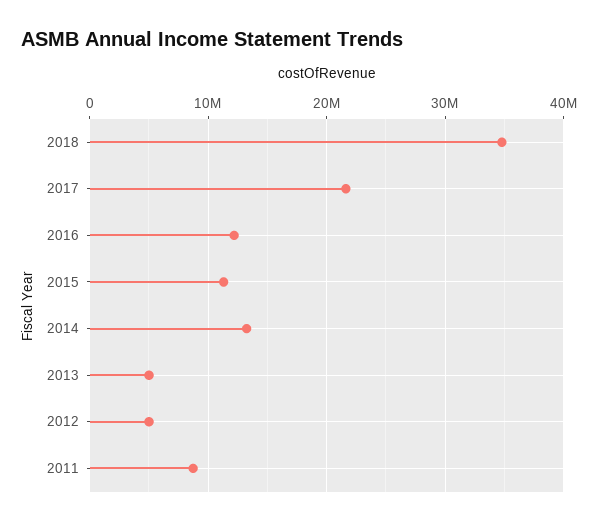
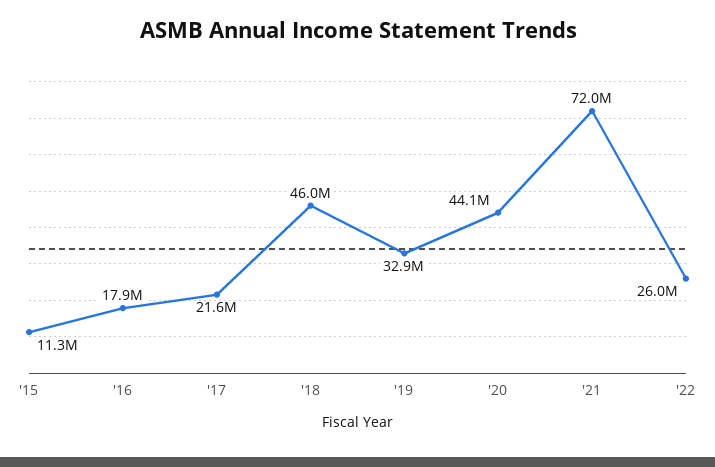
2018: 35000000 -> 46000000
2016: 12000000 -> 17900000
2014: 13000000 -> none
2013: 5000000 -> none
2012: 5000000 -> none
2011: 9000000 -> none
'19: none -> 32900000
'20: none -> 44100000
'21: none -> 72000000
'22: none -> 26000000

